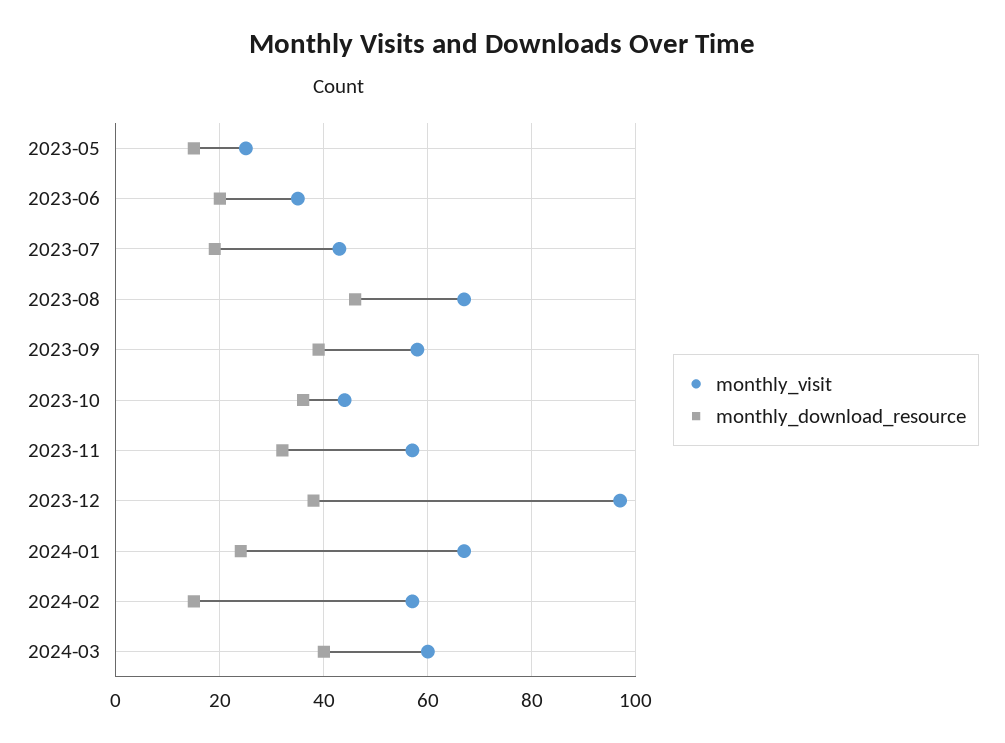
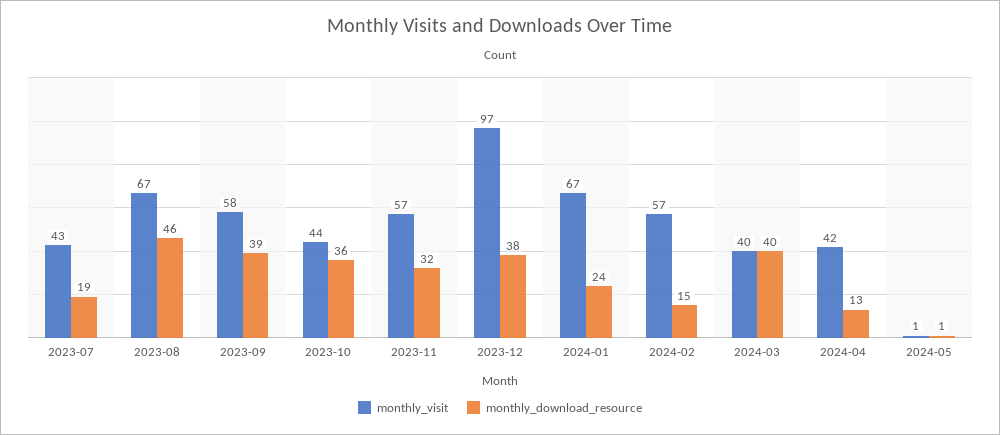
monthly_visit, 2023-05: 25 -> none
monthly_download_resource, 2023-05: 15 -> none
monthly_visit, 2023-06: 35 -> none
monthly_download_resource, 2023-06: 20 -> none
monthly_visit, 2024-03: 60 -> 40
monthly_visit, 2024-04: none -> 42
monthly_download_resource, 2024-04: none -> 13
monthly_visit, 2024-05: none -> 1
monthly_download_resource, 2024-05: none -> 1

